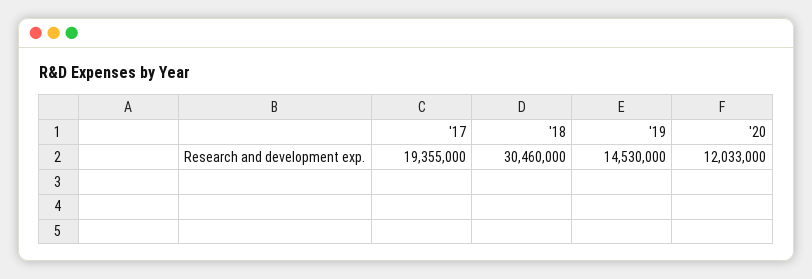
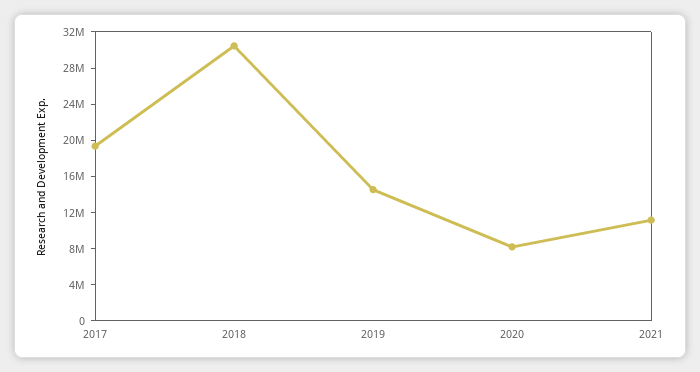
'20: 12033000 -> 8000000
2021: none -> 11000000

